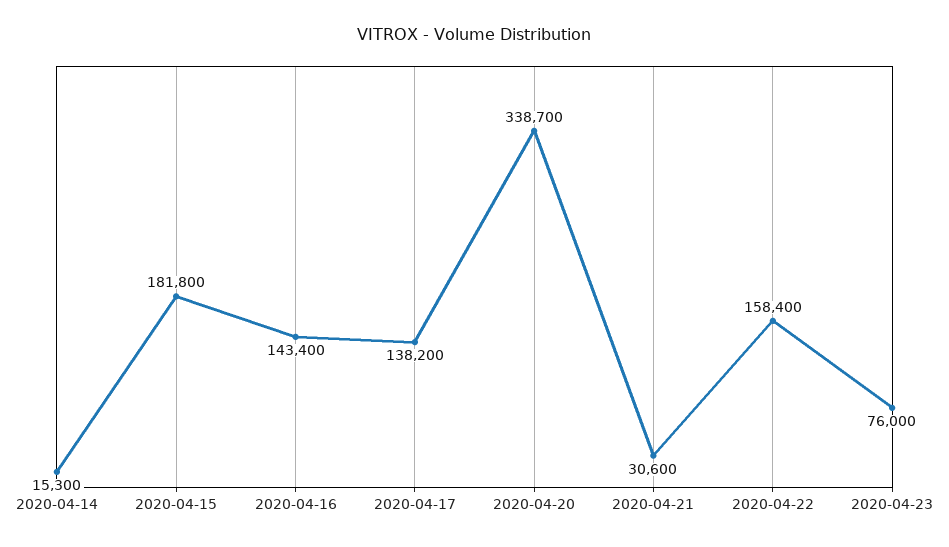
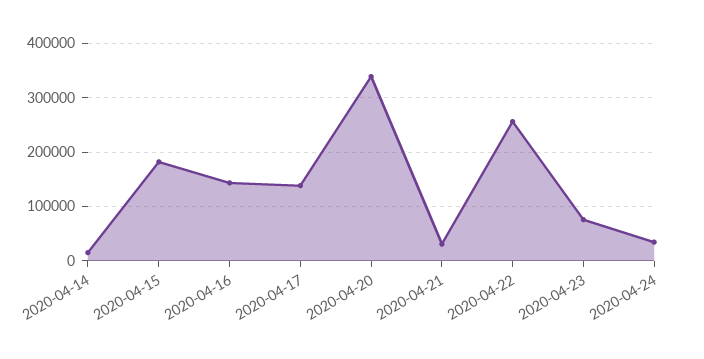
2020-04-22: 158400 -> 260000
2020-04-24: none -> 40000

